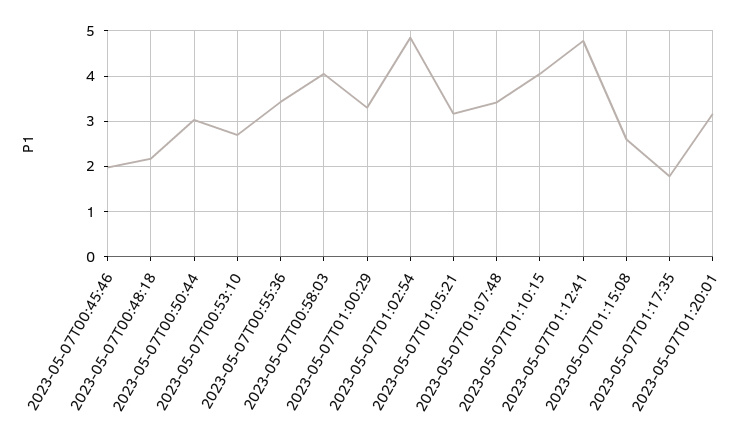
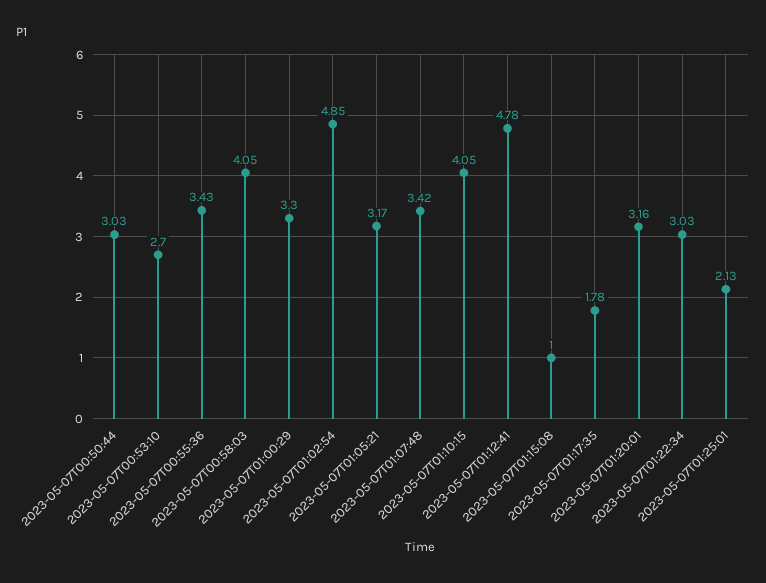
2023-05-07T00:45:46: 2 -> none
2023-05-07T00:48:18: 2.2 -> none
2023-05-07T01:15:08: 2.6 -> 1
2023-05-07T01:22:34: none -> 3.03
2023-05-07T01:25:01: none -> 2.13

